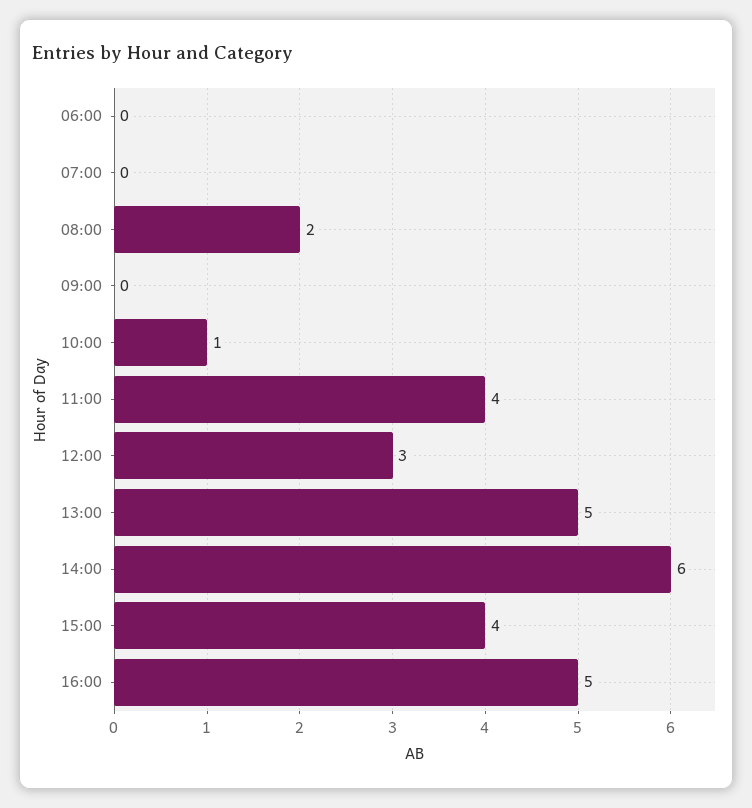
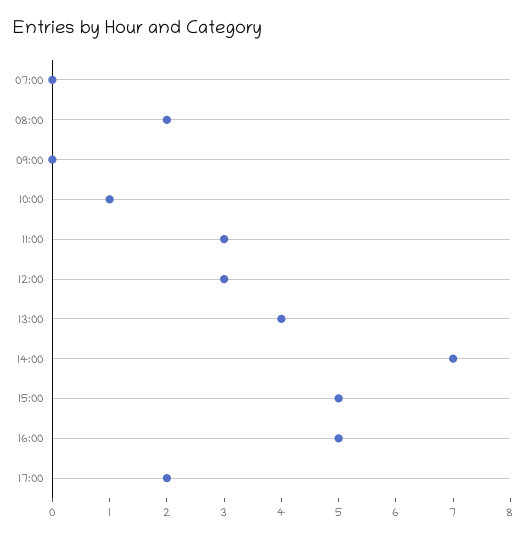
06:00: 0 -> none
11:00: 4 -> 3
13:00: 5 -> 4
14:00: 6 -> 7
15:00: 4 -> 5
17:00: none -> 2

